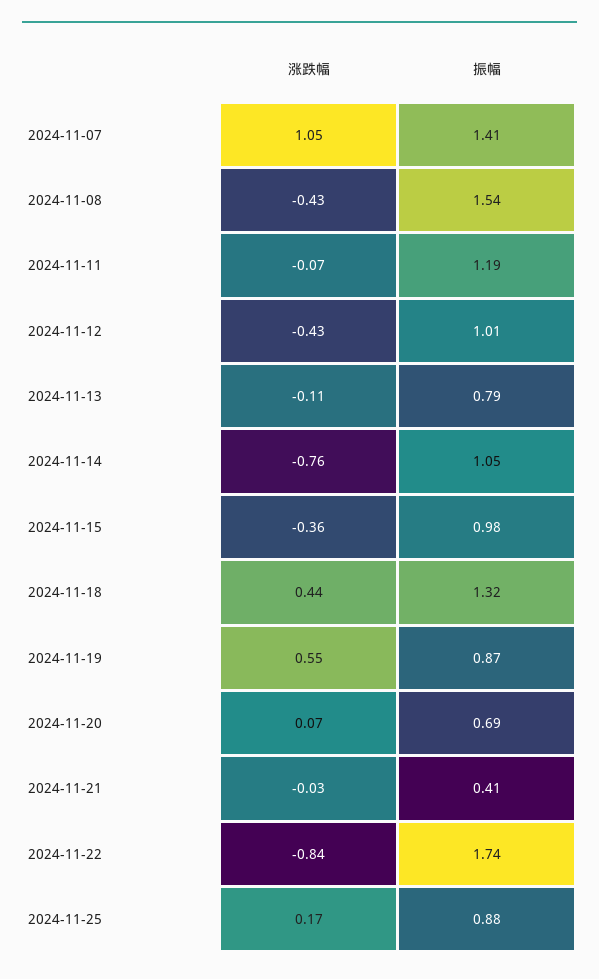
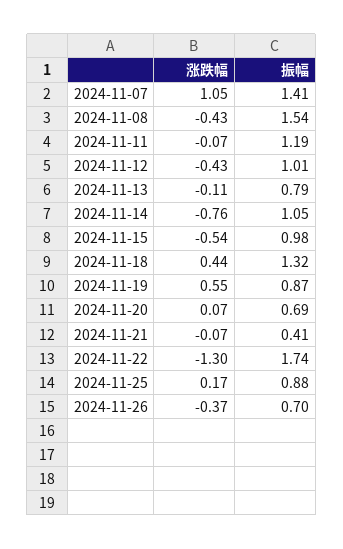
涨跌幅, 2024-11-15: -0.36 -> -0.54
涨跌幅, 2024-11-21: -0.03 -> -0.07
涨跌幅, 2024-11-22: -0.84 -> -1.3
涨跌幅, 2024-11-26: none -> -0.37
振幅, 2024-11-26: none -> 0.7

